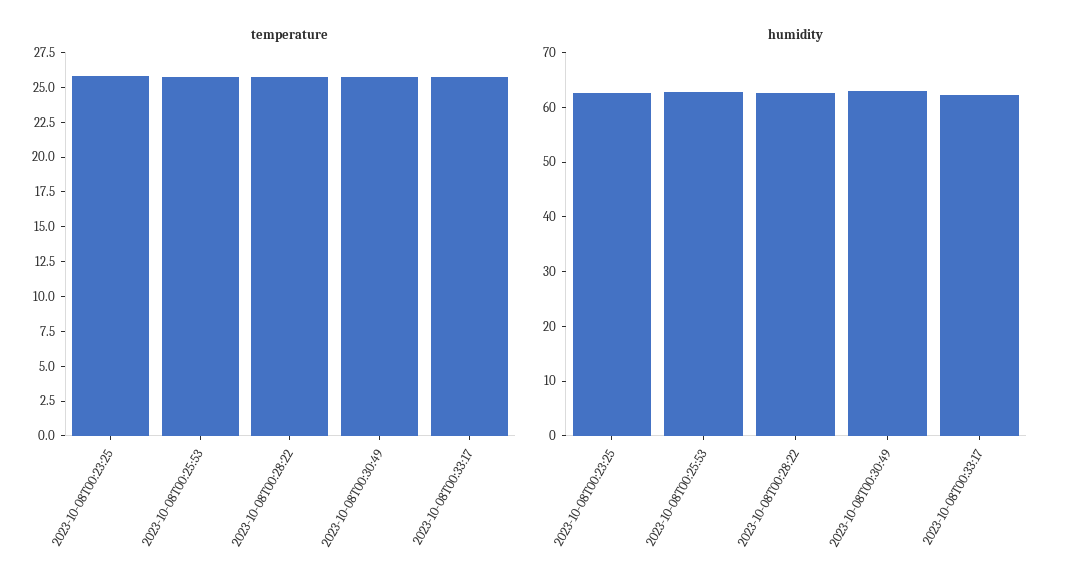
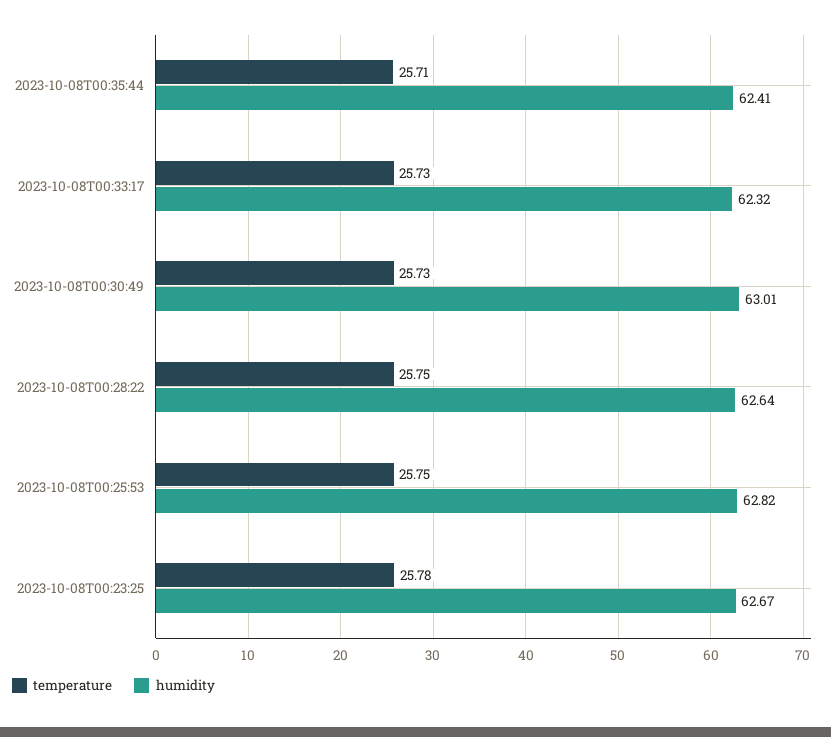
temperature, 2023-10-08T00:35:44: none -> 25.71
humidity, 2023-10-08T00:35:44: none -> 62.41

